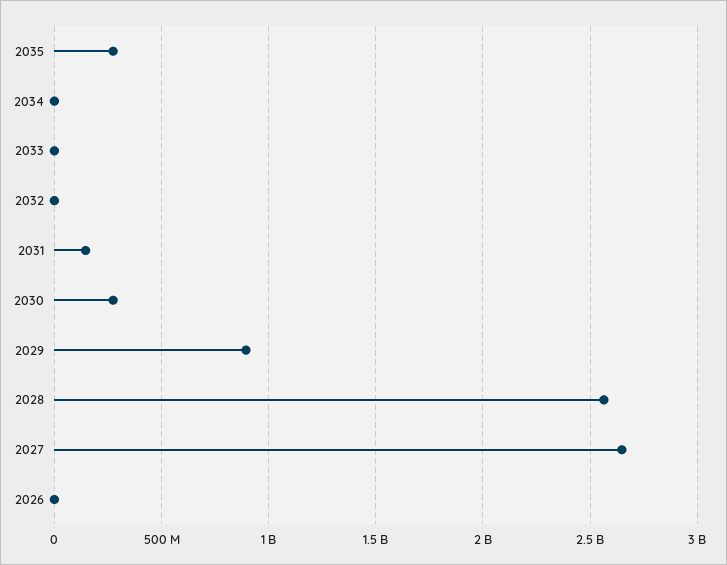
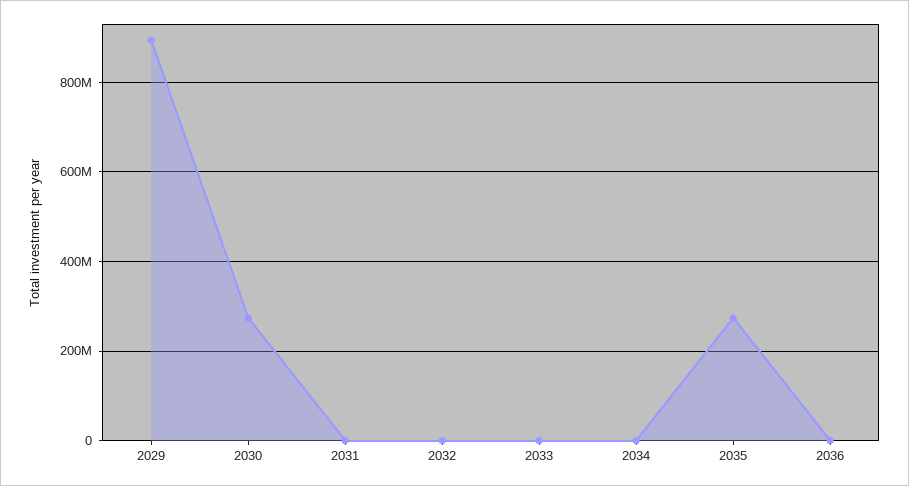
2031: 150000000 -> 0
2028: 2550000000 -> none
2027: 2650000000 -> none
2026: 0 -> none
2036: none -> 0

